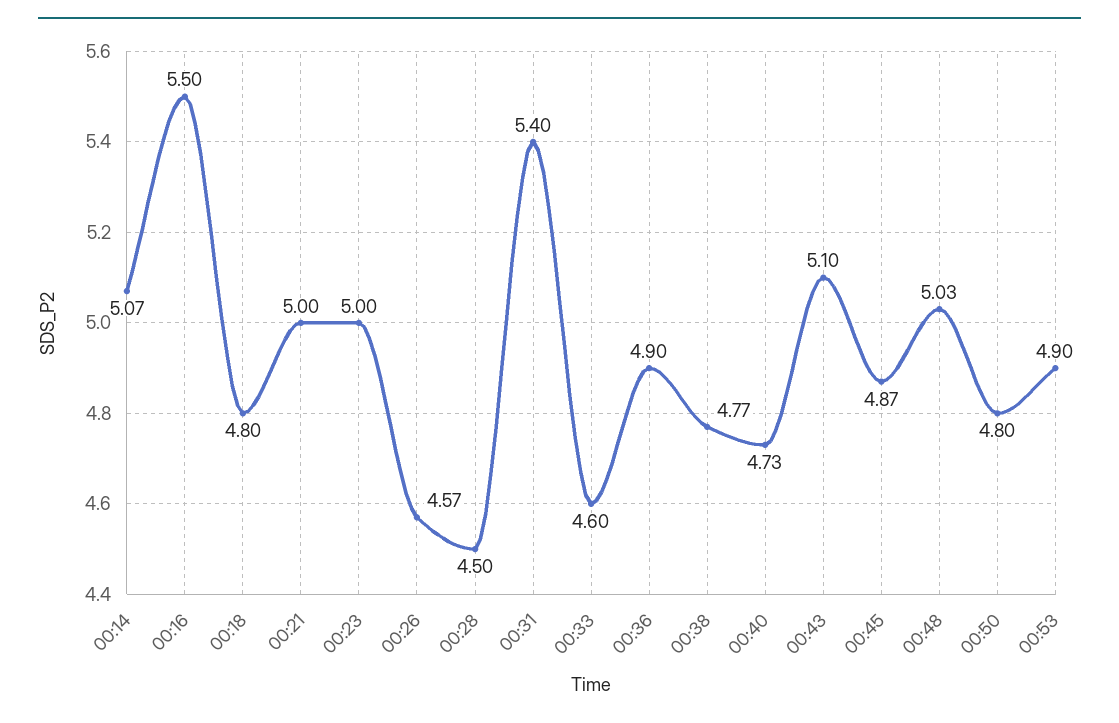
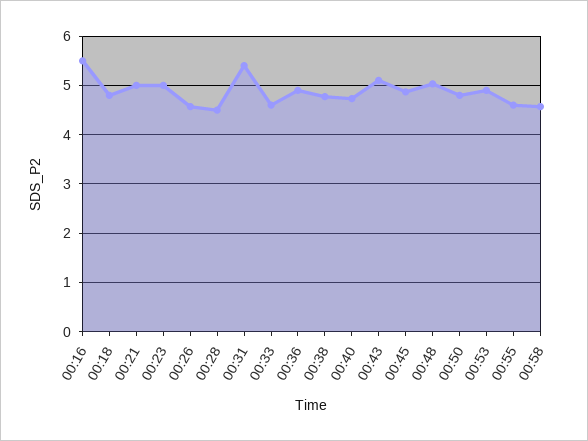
00:14: 5.07 -> none
00:55: none -> 4.6
00:58: none -> 4.6

